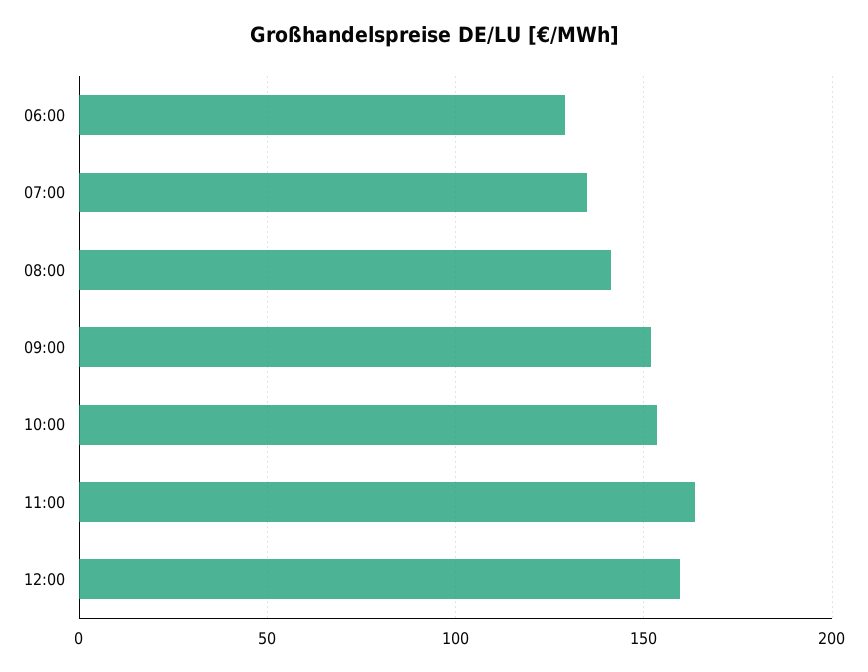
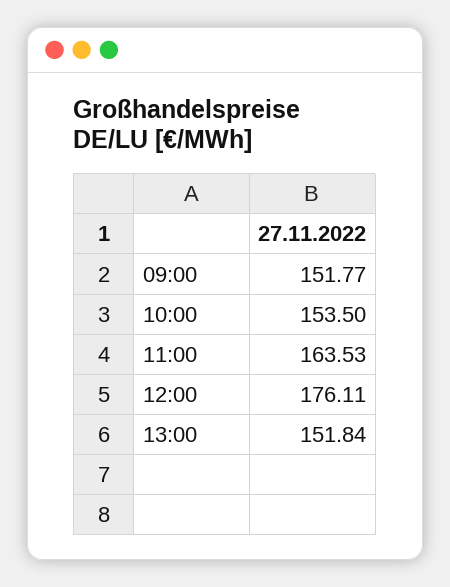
06:00: 130 -> none
07:00: 135 -> none
08:00: 140 -> none
12:00: 160 -> 176.11
13:00: none -> 151.84

